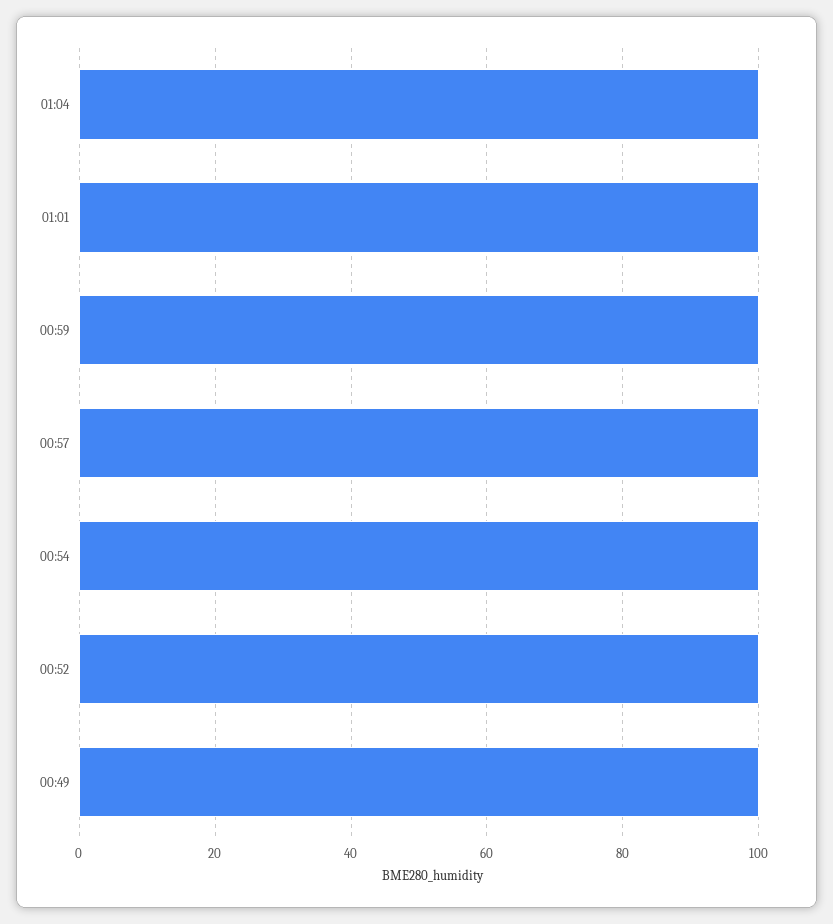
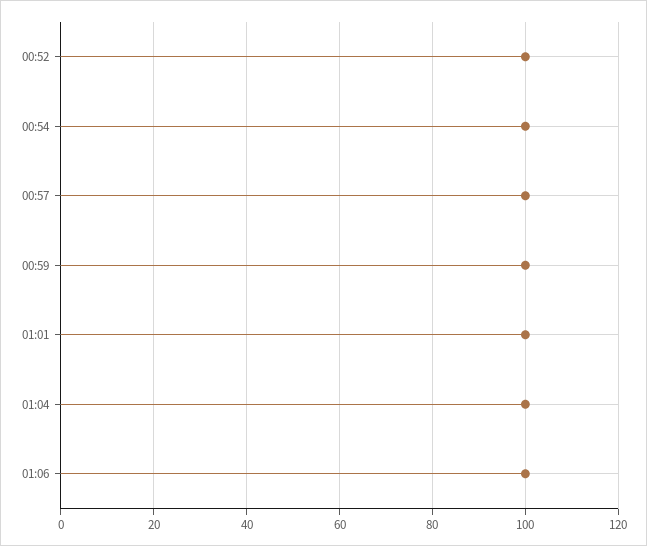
00:49: 100 -> none
01:06: none -> 100

